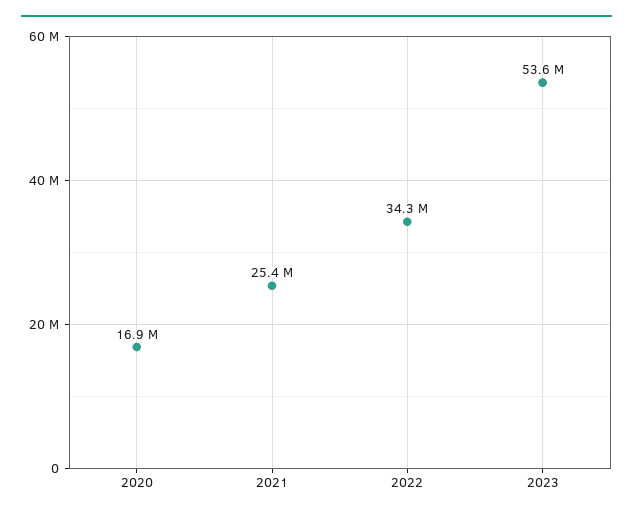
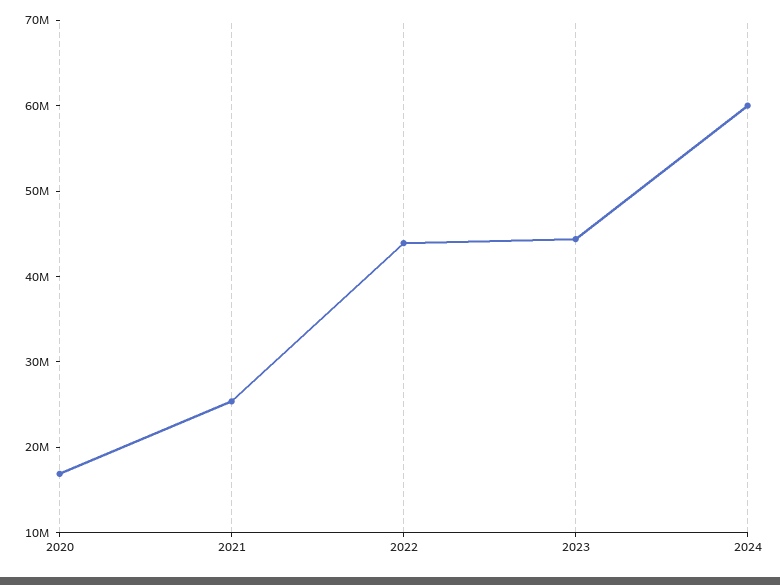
2022: 34300000 -> 44000000
2023: 53600000 -> 44000000
2024: none -> 60000000

